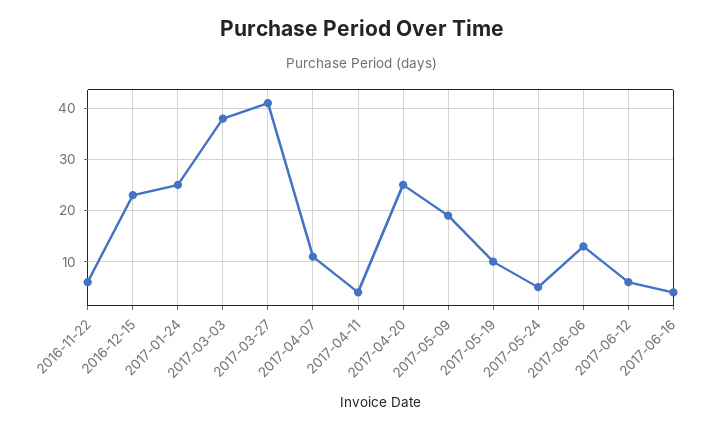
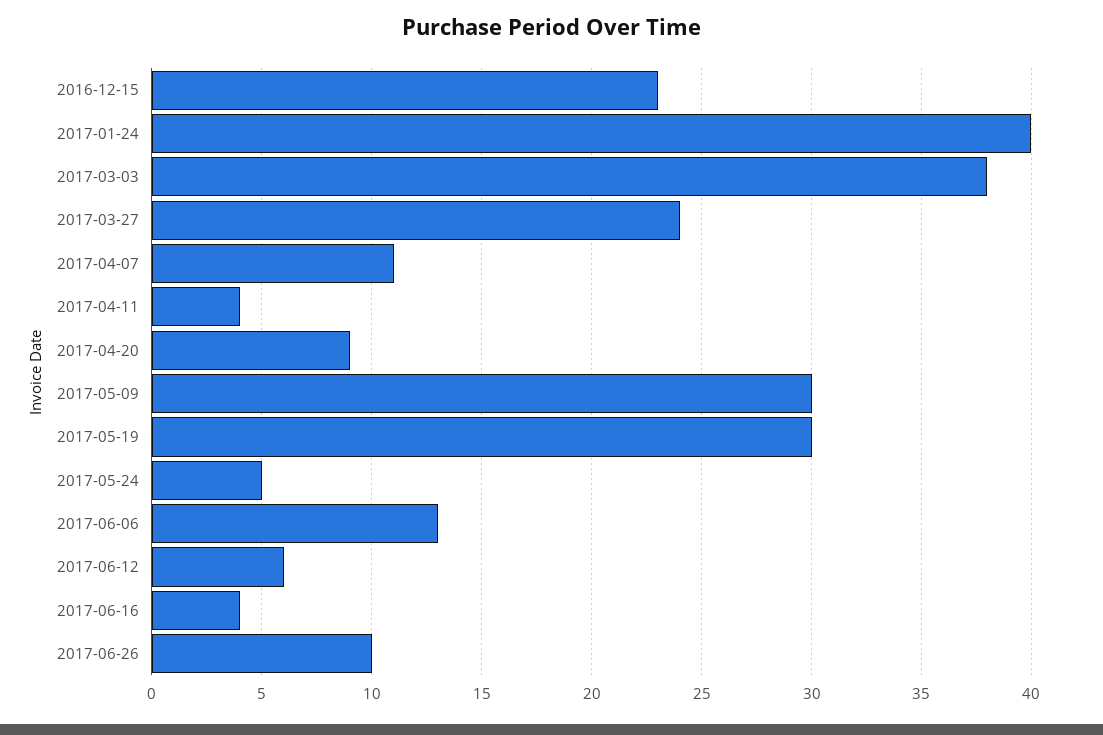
2016-11-22: 5 -> none
2017-01-24: 25 -> 40
2017-03-27: 40 -> 24
2017-04-20: 25 -> 9
2017-05-09: 20 -> 30
2017-05-19: 10 -> 30
2017-06-26: none -> 10

